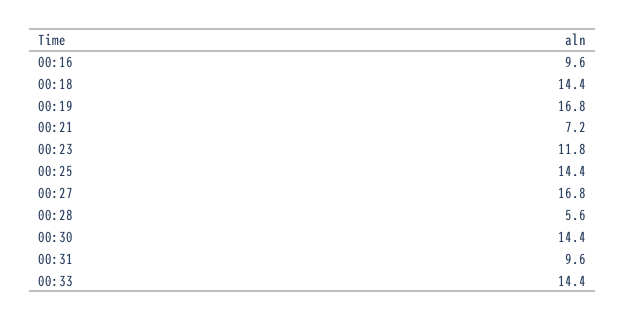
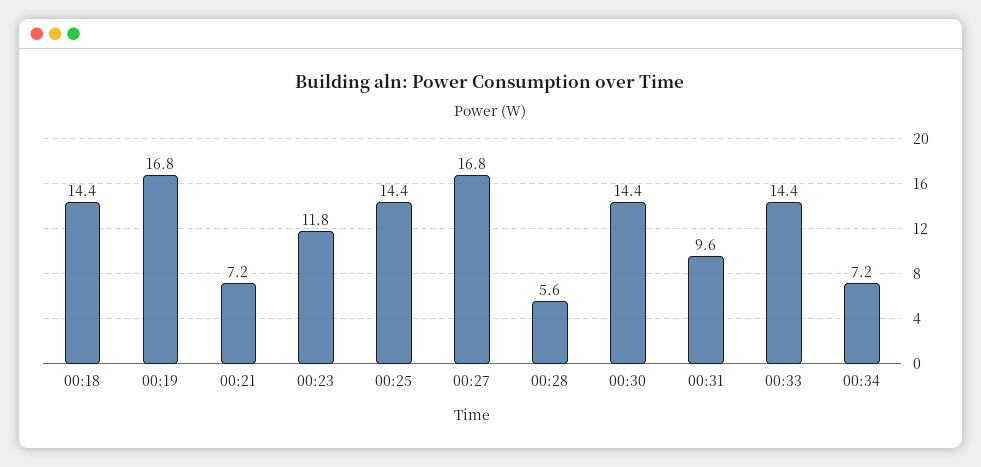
00:16: 9.6 -> none
00:34: none -> 7.2

